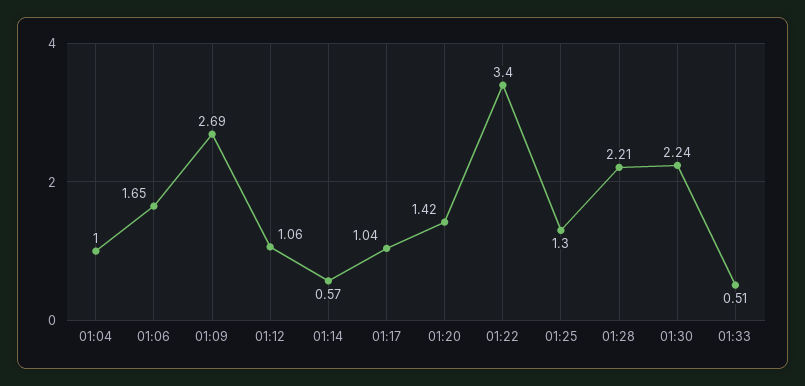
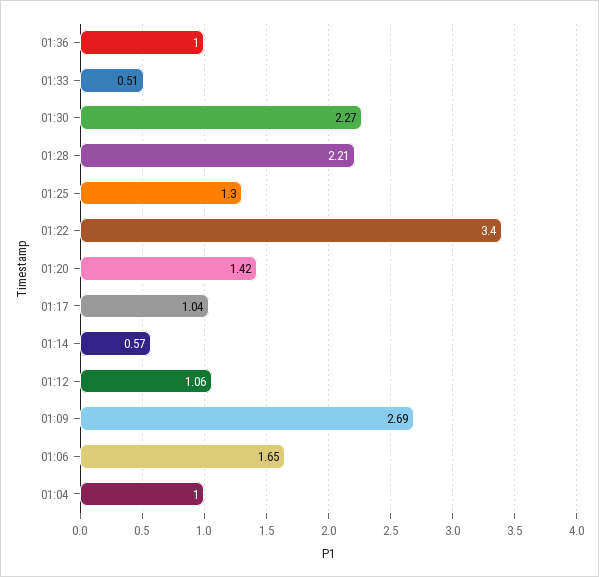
01:30: 2.24 -> 2.27
01:36: none -> 1

